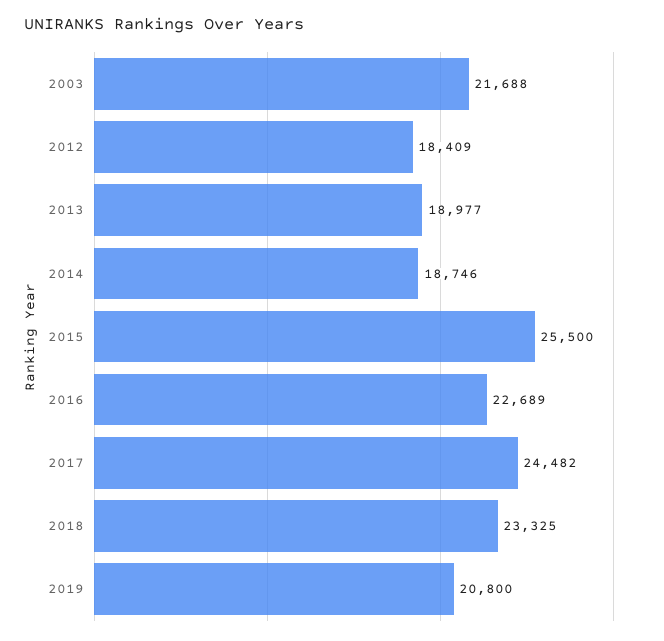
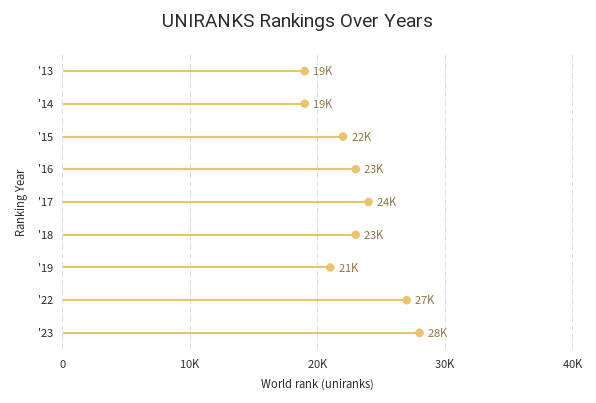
2003: 21688 -> none
2012: 18409 -> none
2015: 25500 -> 22000
'22: none -> 27000
'23: none -> 28000

